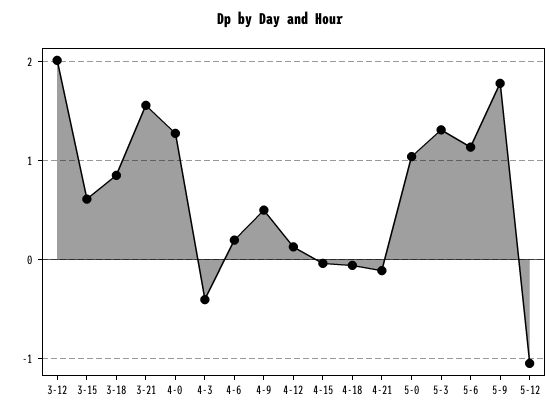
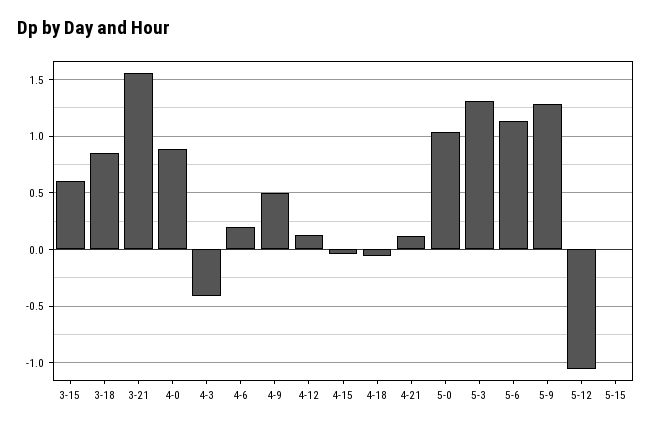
3-12: 2 -> none
4-0: 1.3 -> 0.9
4-21: -0.1 -> 0.1
5-9: 1.8 -> 1.3
5-15: none -> 0

